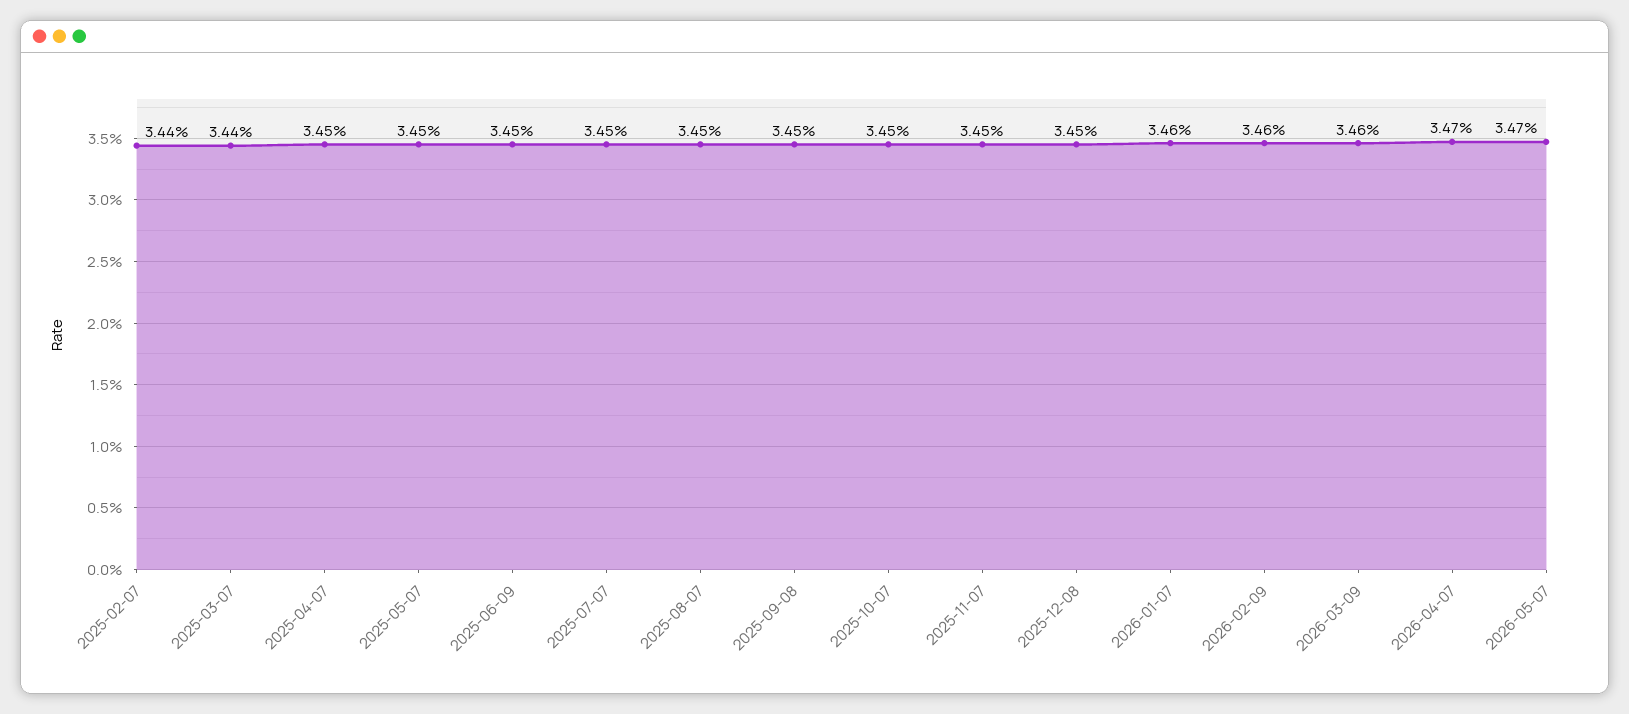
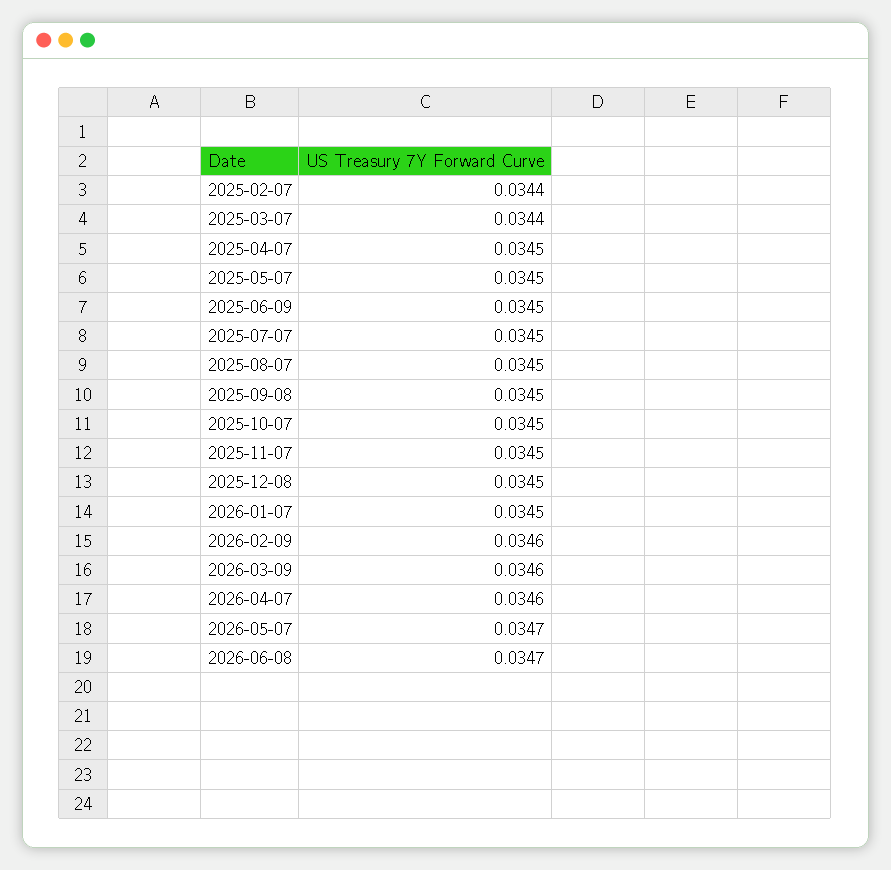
2026-01-07: 0.0346 -> 0.0345
2026-04-07: 0.0347 -> 0.0346
2026-06-08: none -> 0.0347

